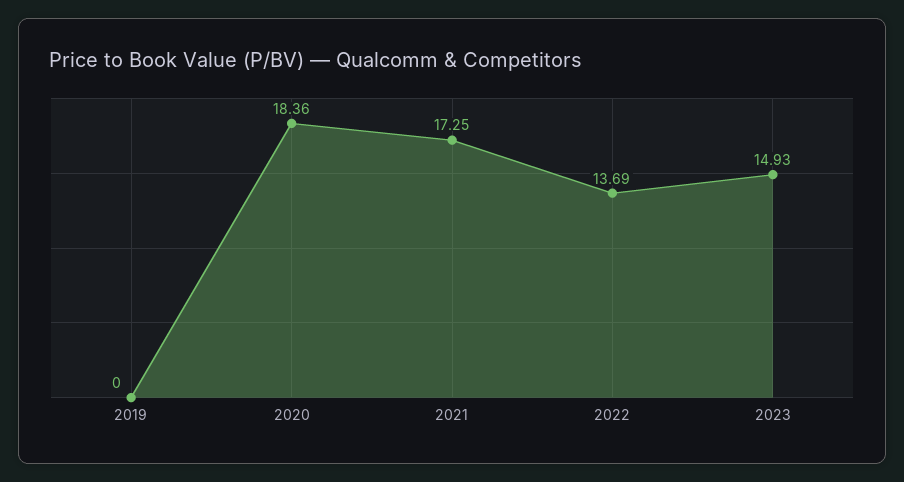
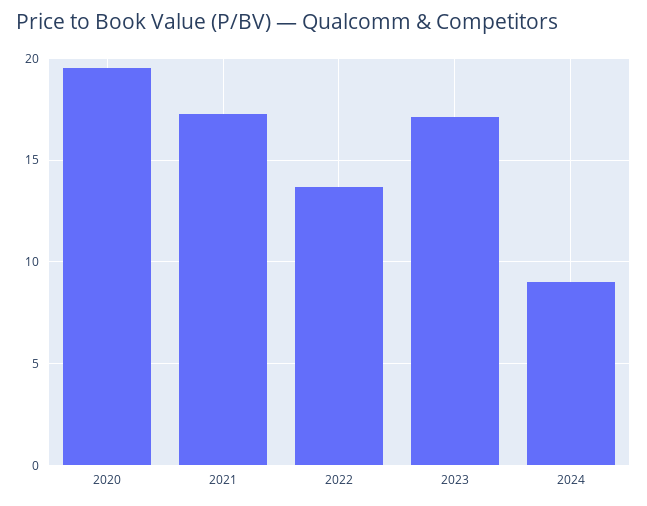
2019: 0 -> none
2020: 18.36 -> 19.5
2023: 14.93 -> 17
2024: none -> 9

